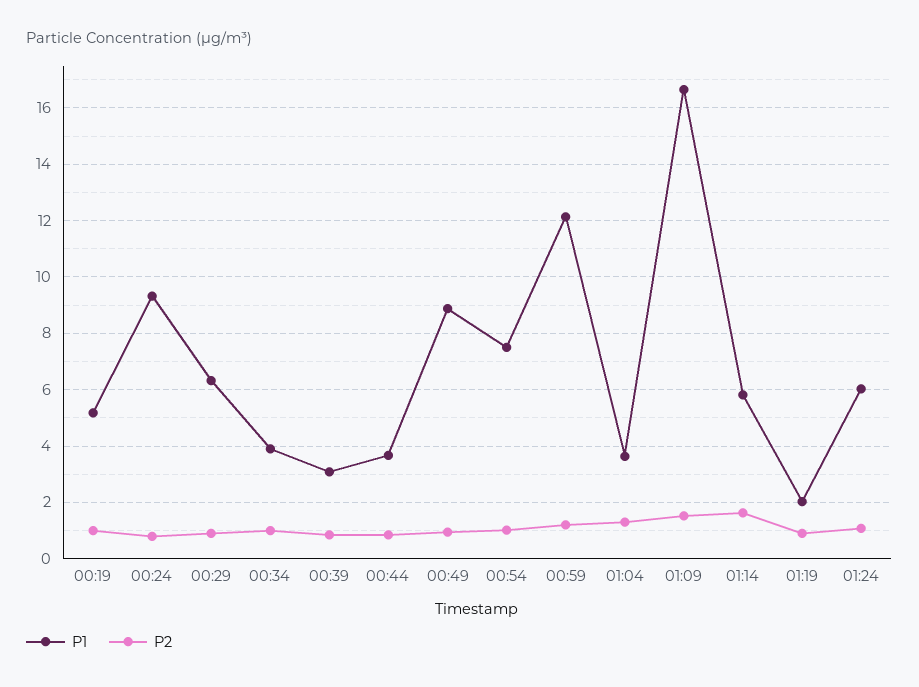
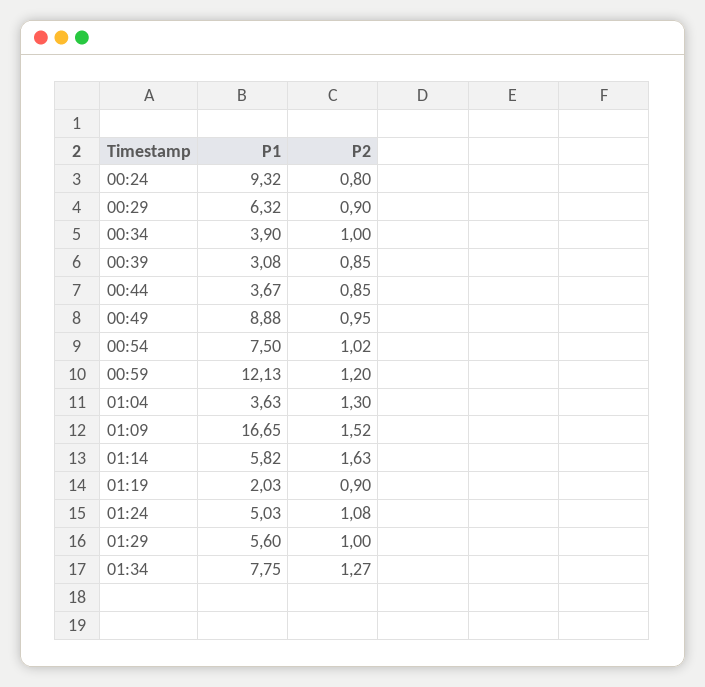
P1, 00:19: 5.25 -> none
P2, 00:19: 1 -> none
P1, 01:24: 6 -> 5.03
P1, 01:29: none -> 5.6
P2, 01:29: none -> 1
P1, 01:34: none -> 7.75
P2, 01:34: none -> 1.27

